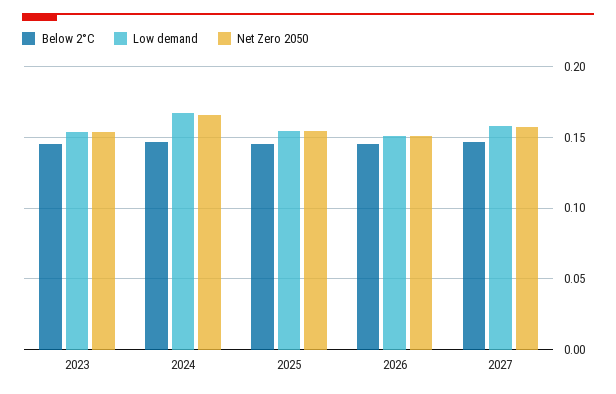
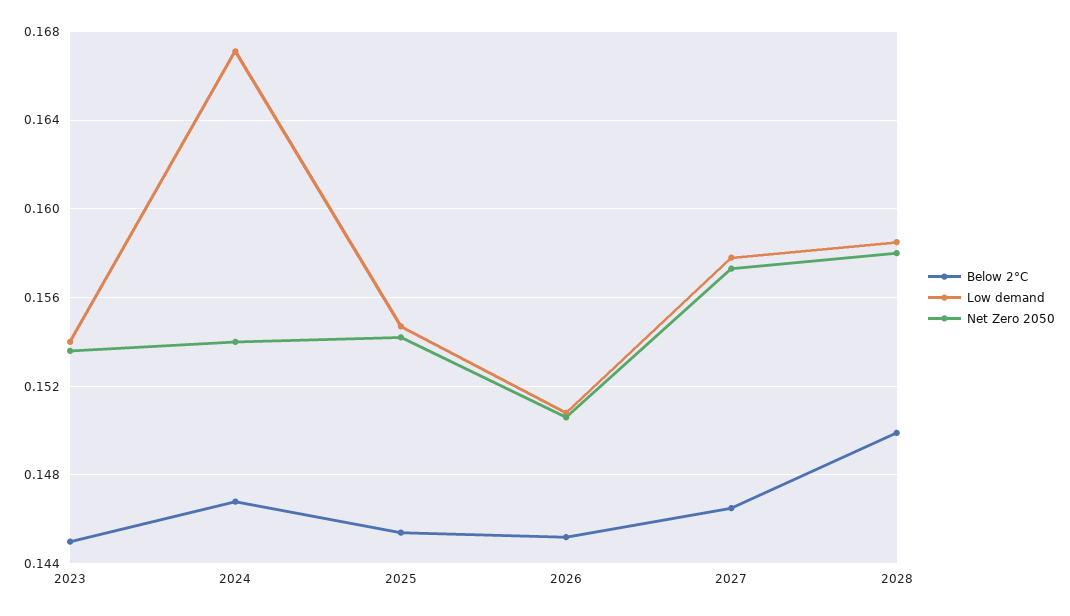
Net Zero 2050, 2024: 0.165 -> 0.154
Below 2°C, 2028: none -> 0.15
Low demand, 2028: none -> 0.1585
Net Zero 2050, 2028: none -> 0.158

